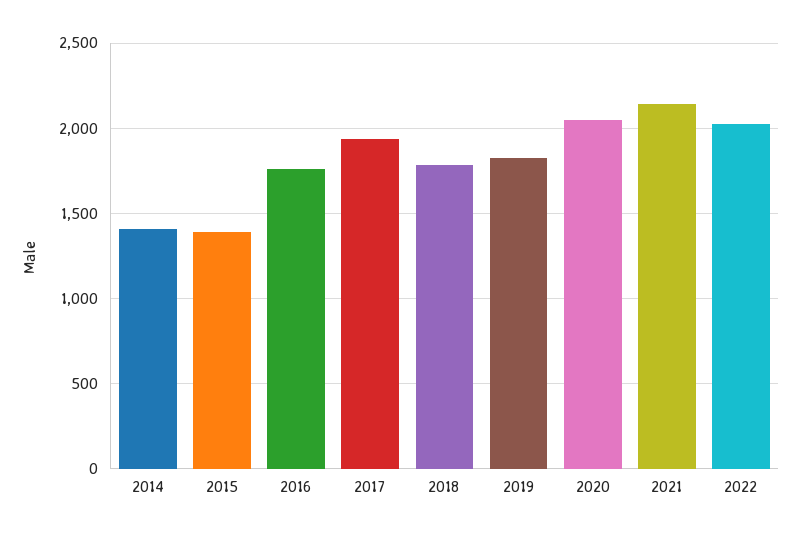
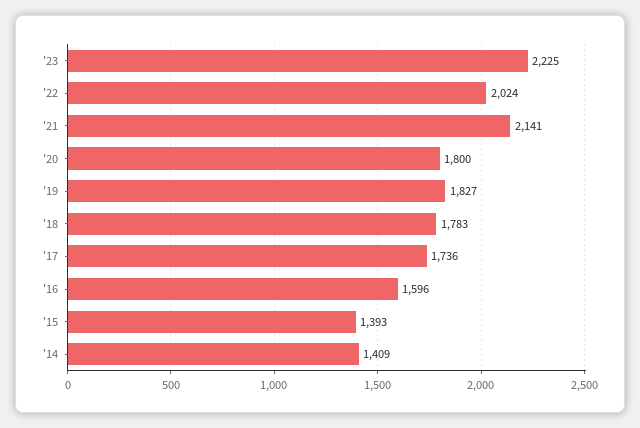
2016: 1750 -> 1596
2017: 1950 -> 1736
2020: 2050 -> 1800
'23: none -> 2225

